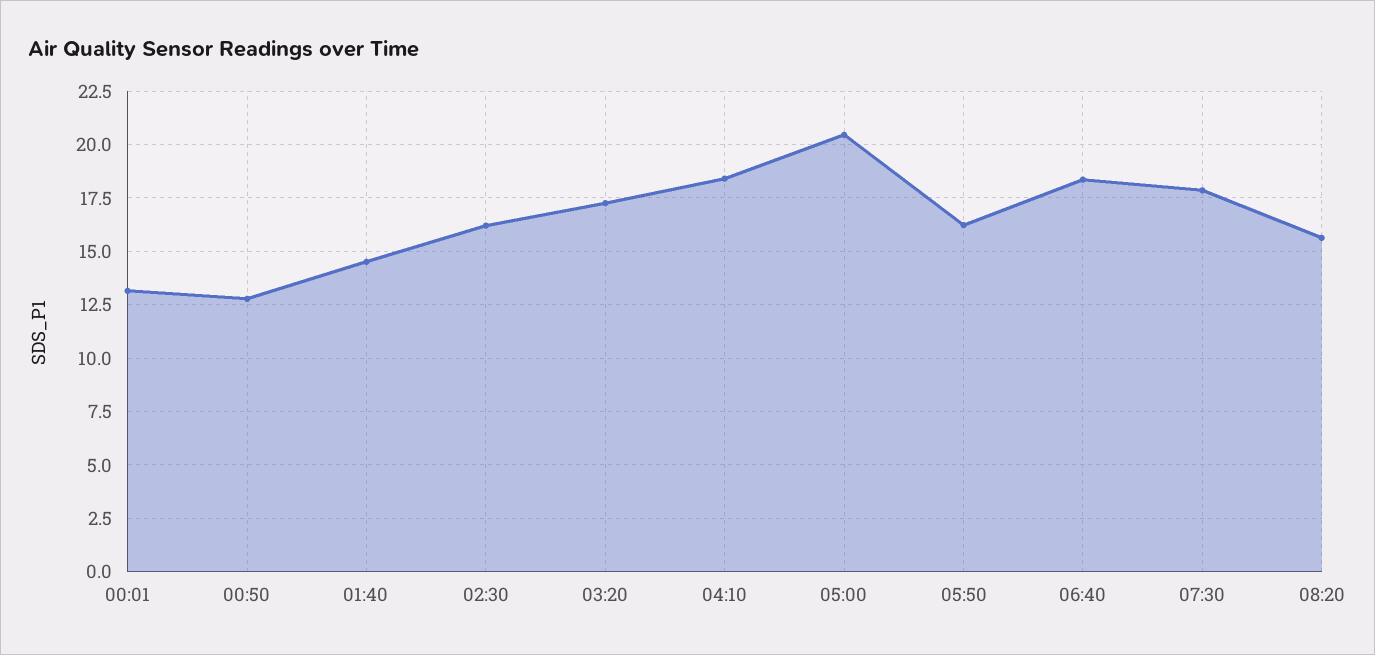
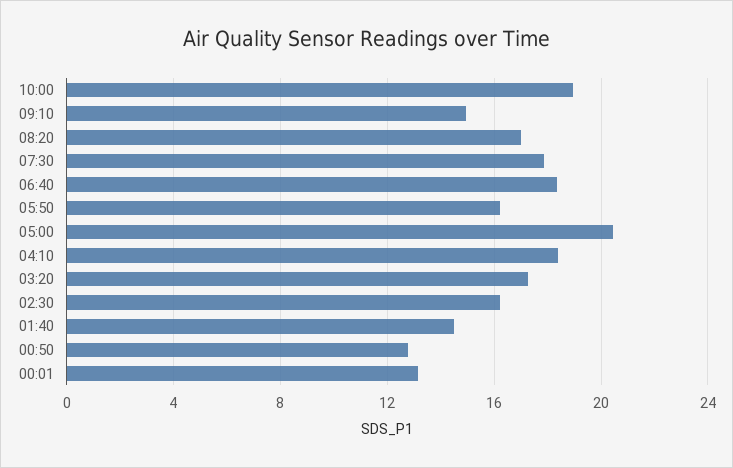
08:20: 15.5 -> 17
10:00: none -> 19
09:10: none -> 15

